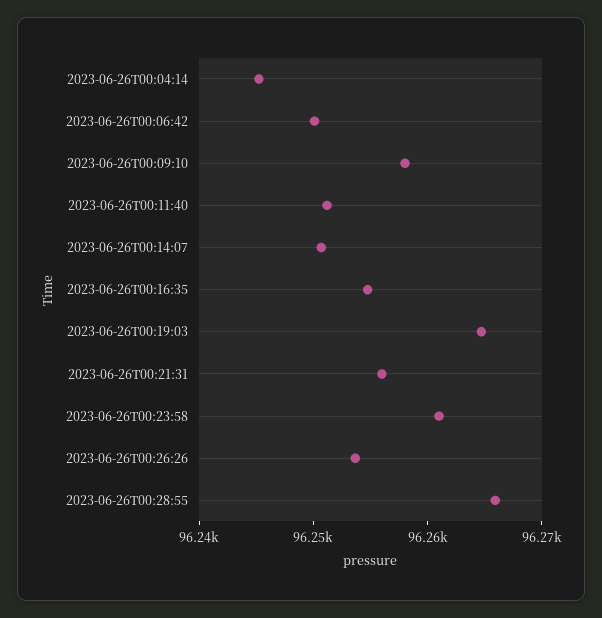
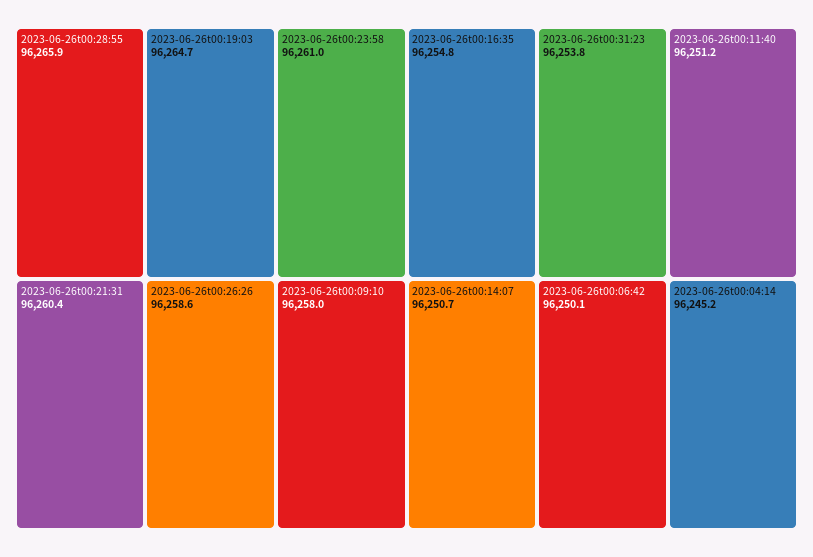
2023-06-26T00:21:31: 96256 -> 96260.4
2023-06-26T00:26:26: 96254 -> 96258.6
2023-06-26t00:31:23: none -> 96253.8

